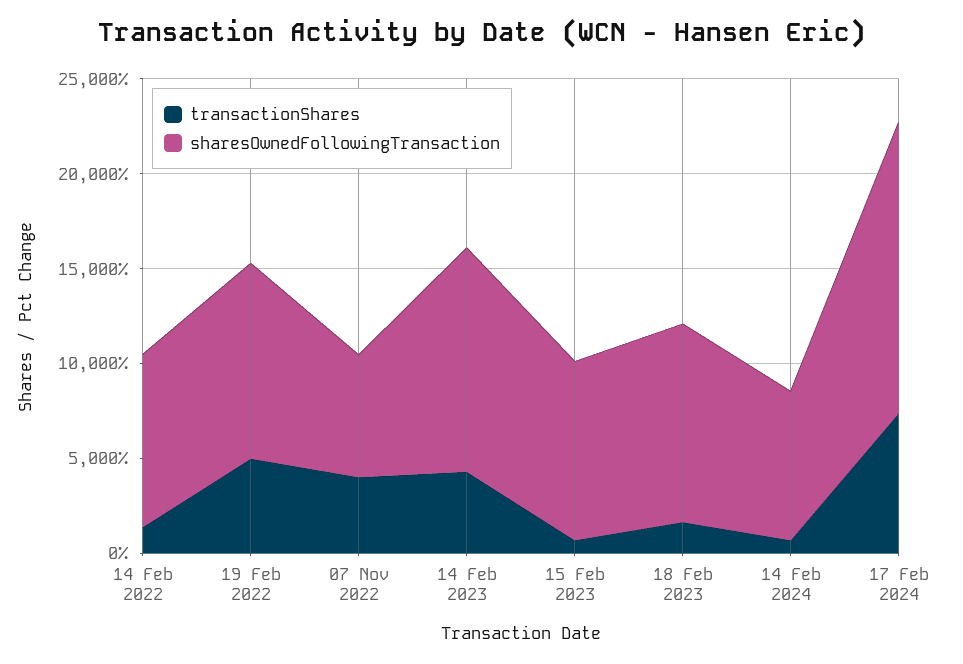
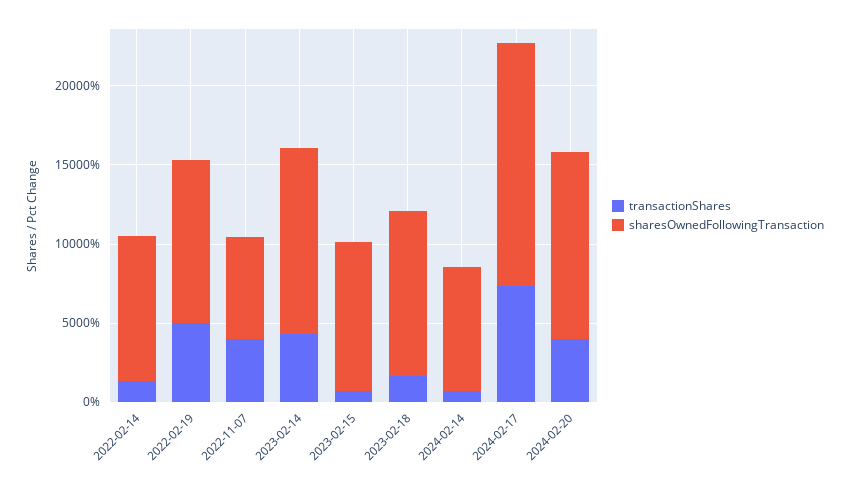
transactionShares, 2024-02-20: none -> 4000
sharesOwnedFollowingTransaction, 2024-02-20: none -> 12000

